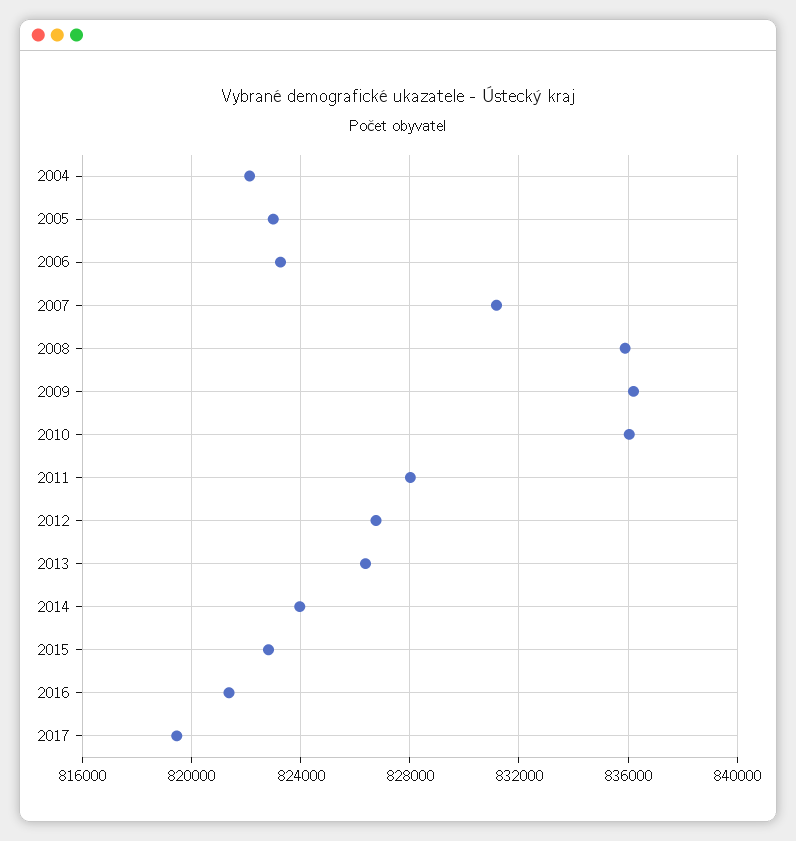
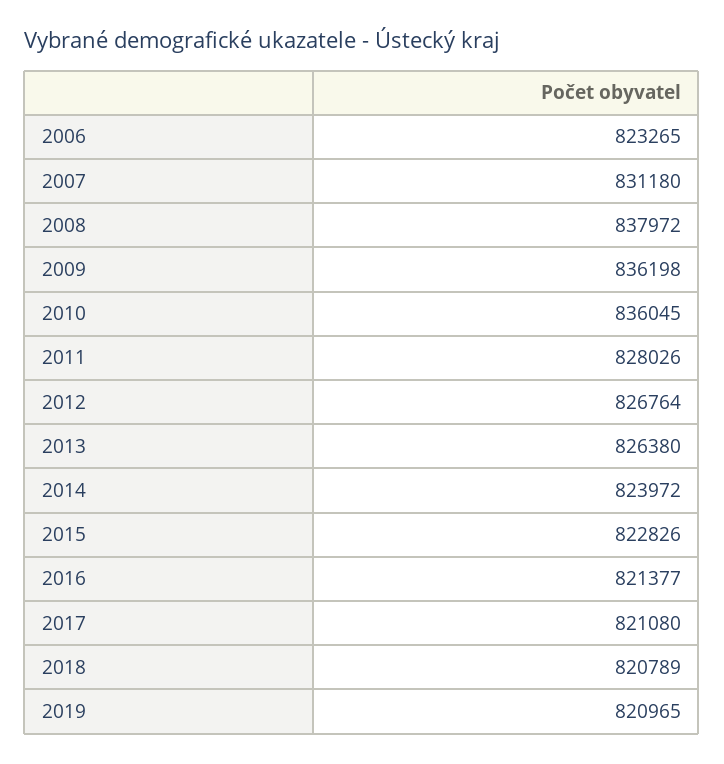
2004: 822000 -> none
2005: 823000 -> none
2008: 836000 -> 837972
2017: 819500 -> 821080
2018: none -> 820789
2019: none -> 820965

